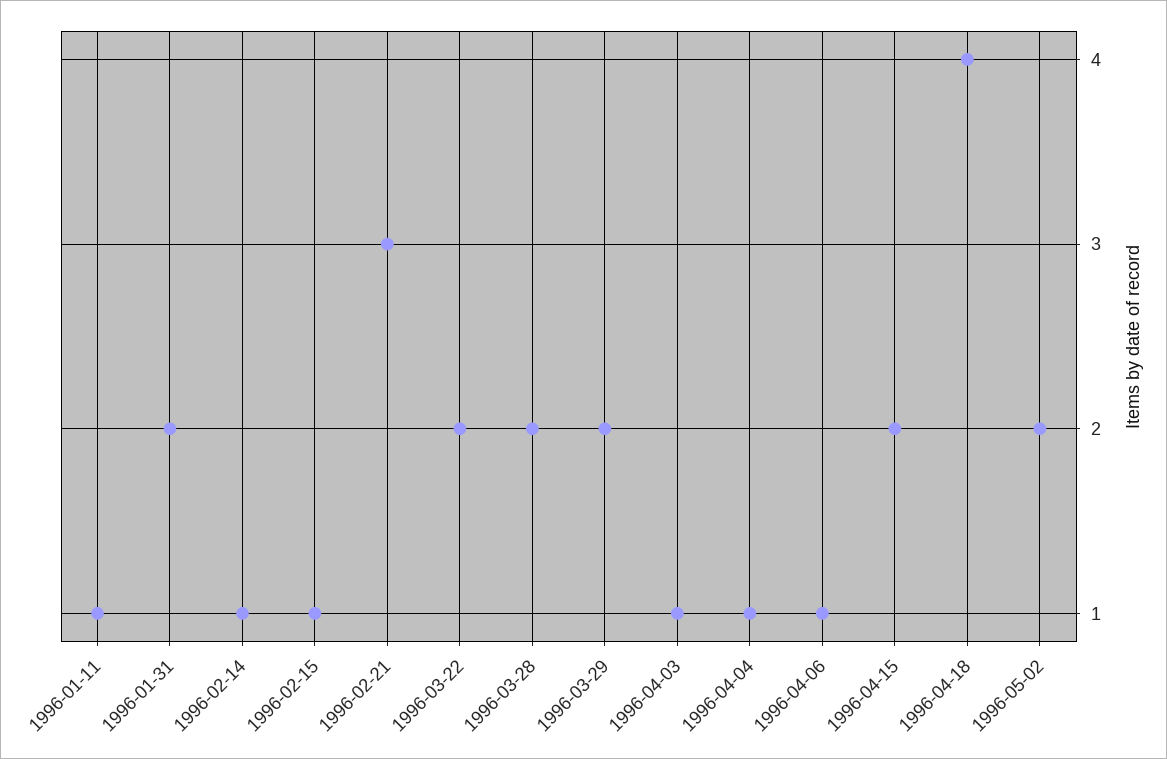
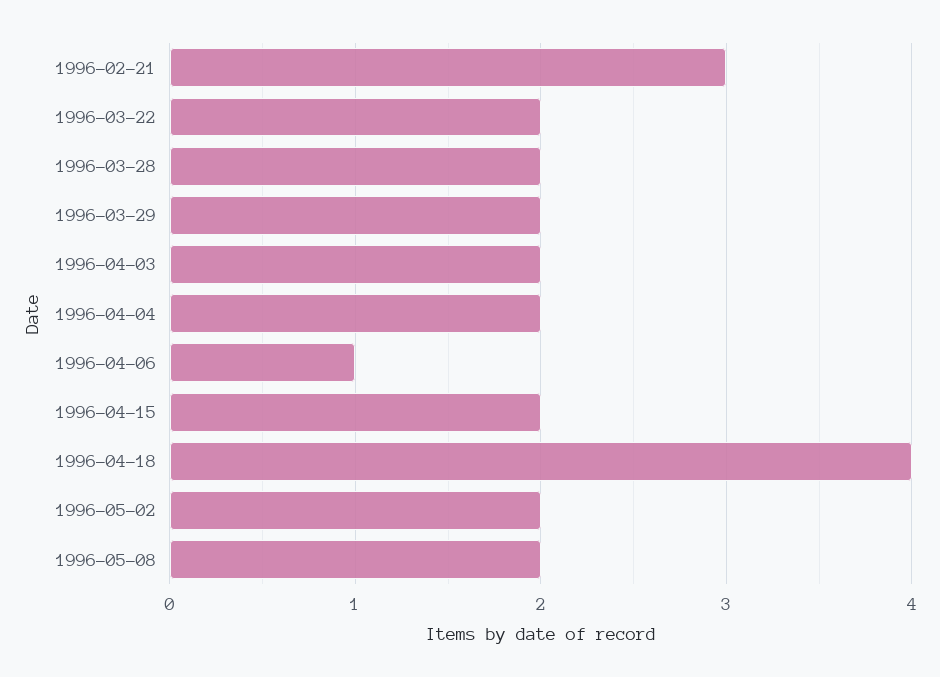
1996-01-11: 1 -> none
1996-01-31: 2 -> none
1996-02-14: 1 -> none
1996-02-15: 1 -> none
1996-04-03: 1 -> 2
1996-04-04: 1 -> 2
1996-05-08: none -> 2

